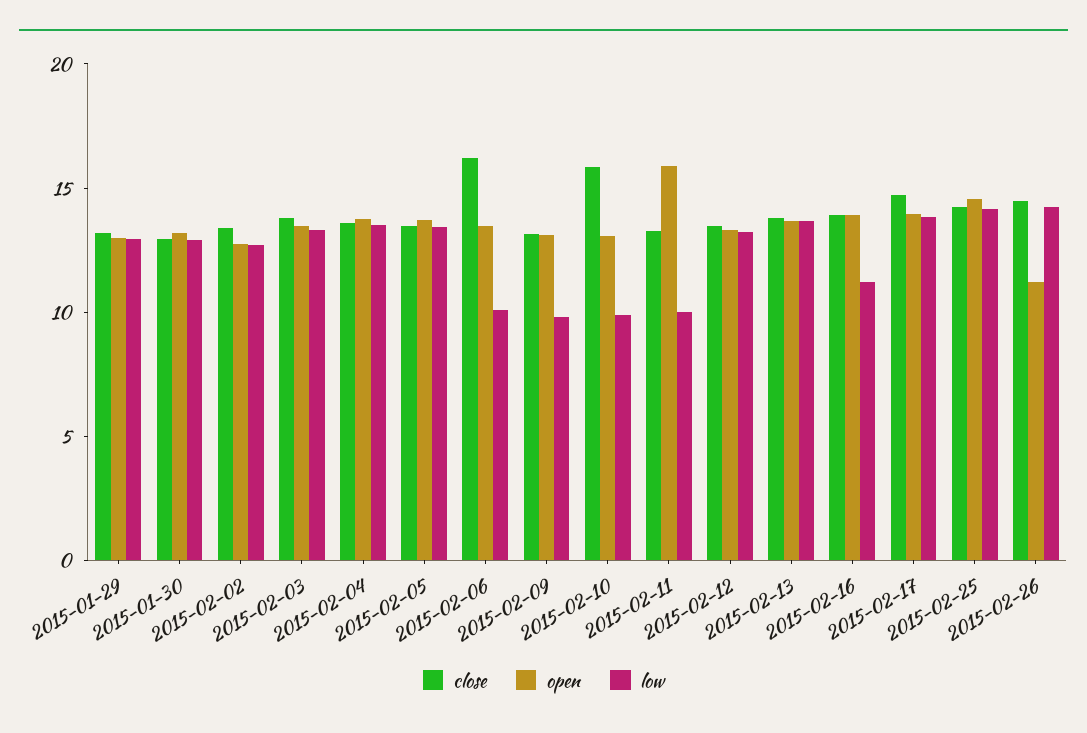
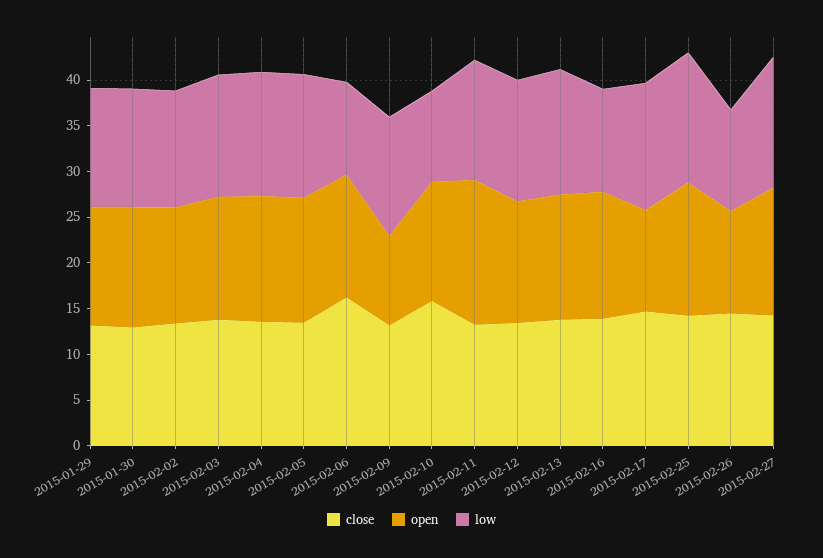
open, 2015-02-09: 13 -> 10
low, 2015-02-09: 10 -> 13
low, 2015-02-11: 10 -> 13
open, 2015-02-17: 14 -> 11
low, 2015-02-26: 14 -> 11
close, 2015-02-27: none -> 14
open, 2015-02-27: none -> 14
low, 2015-02-27: none -> 14

